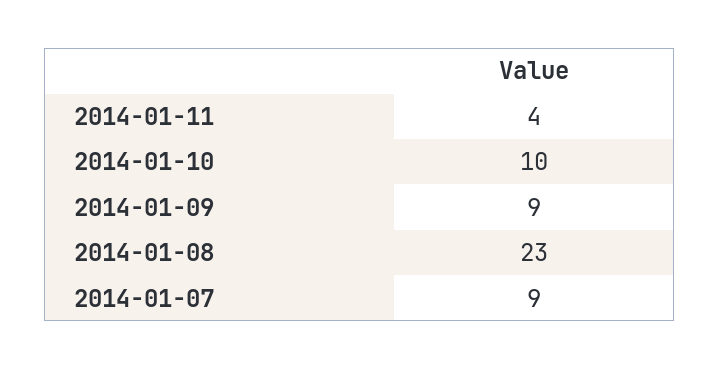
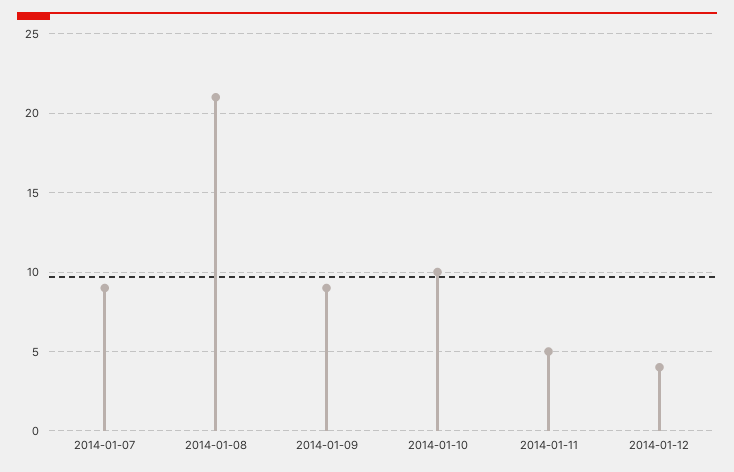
2014-01-11: 4 -> 5
2014-01-08: 23 -> 21
2014-01-12: none -> 4

